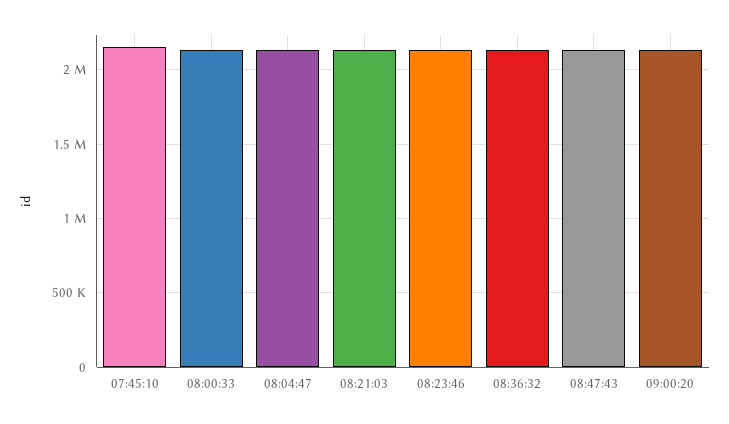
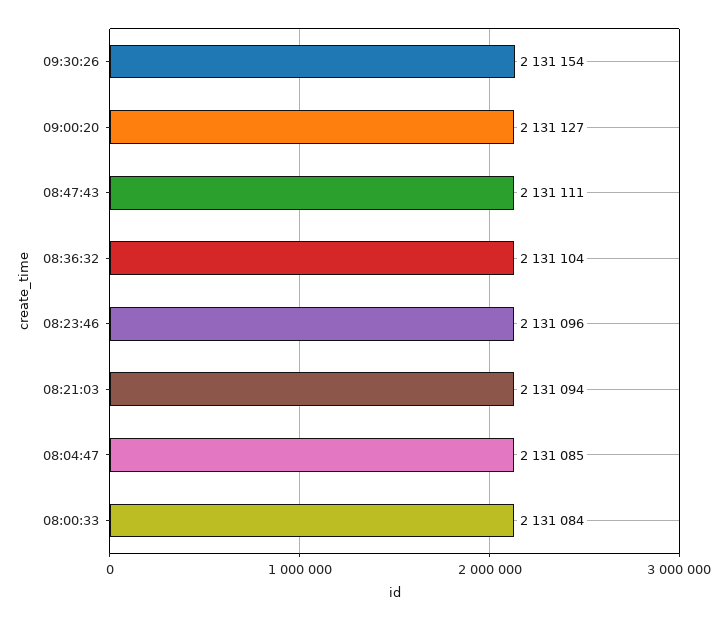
07:45:10: 2150000 -> none
09:30:26: none -> 2131154

